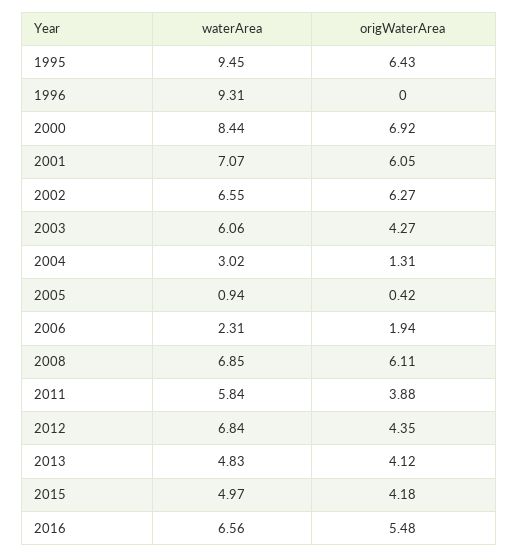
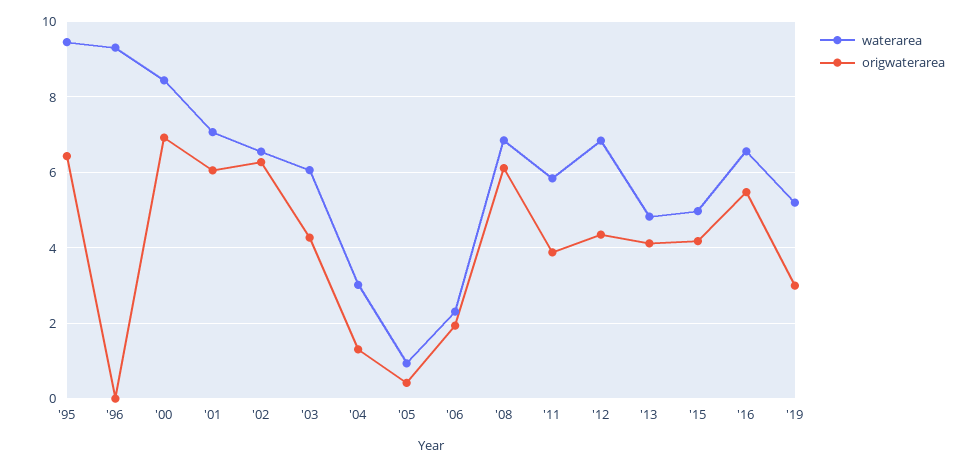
waterArea, '19: none -> 5.2
origWaterArea, '19: none -> 3

